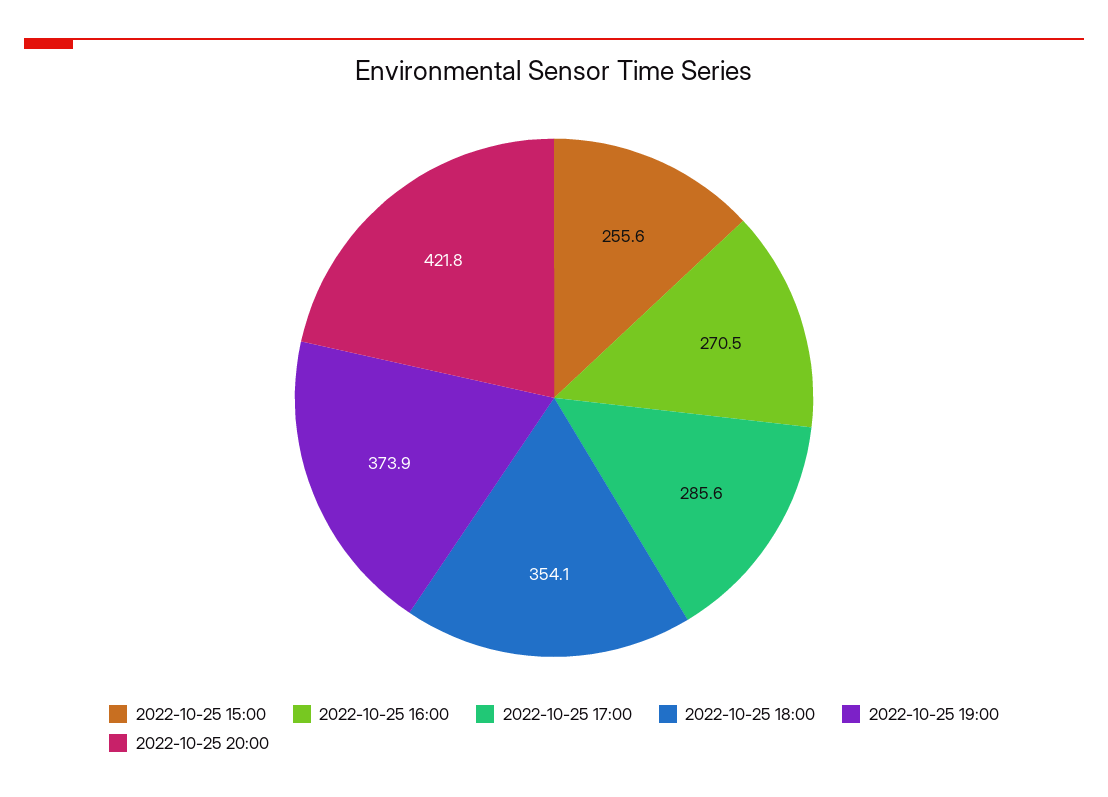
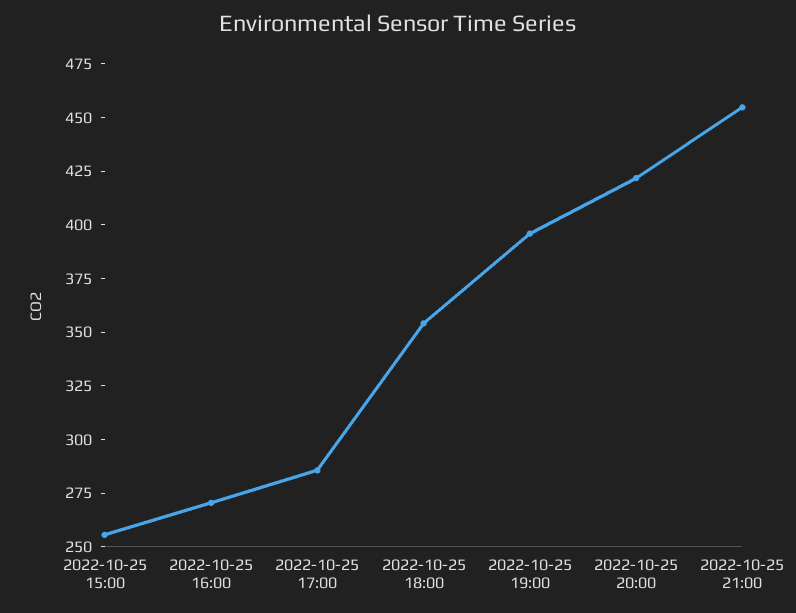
2022-10-25 19:00: 373.9 -> 395
2022-10-25 21:00: none -> 455

